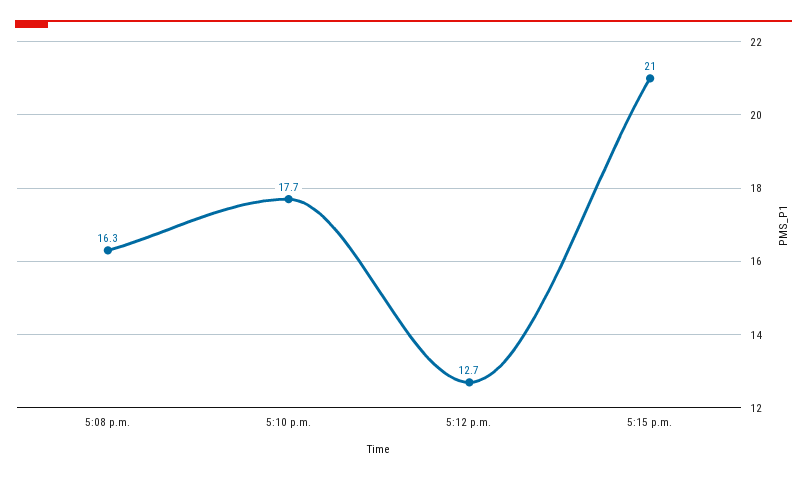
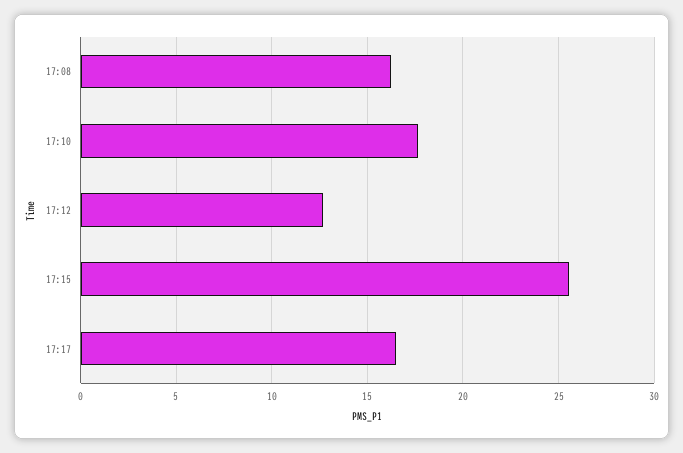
5:15 p.m.: 21 -> 25.5
17:17: none -> 16.5

